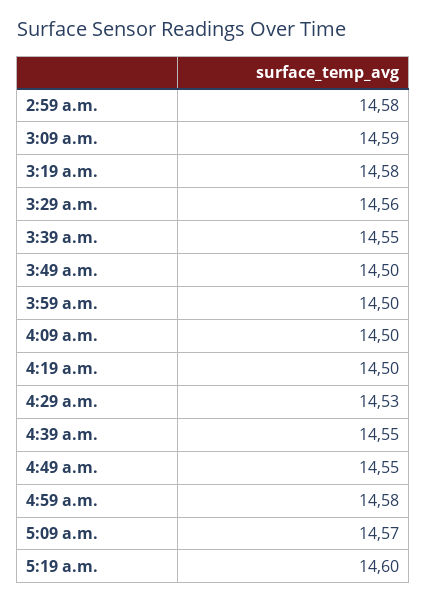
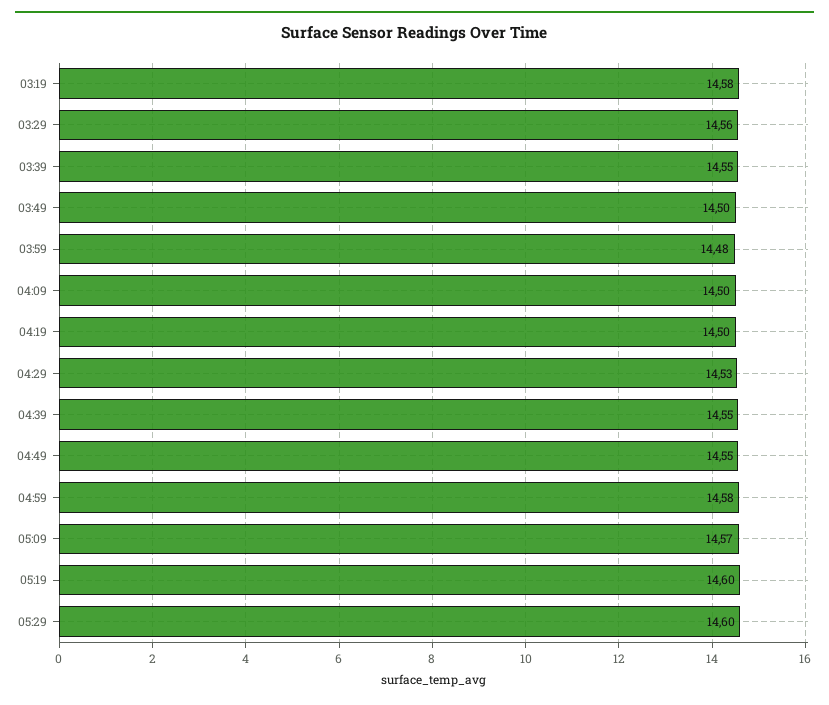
2:59 a.m.: 14.58 -> none
3:09 a.m.: 14.59 -> none
3:59 a.m.: 14.5 -> 14.48
05:29: none -> 14.6

